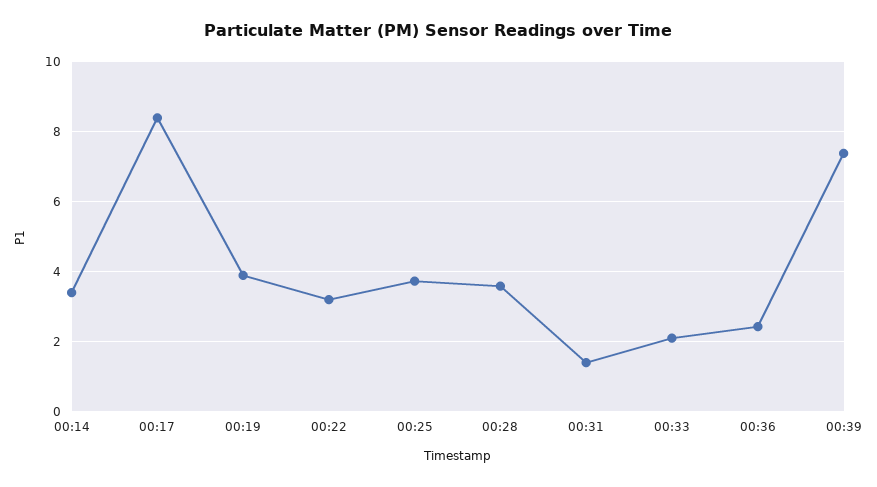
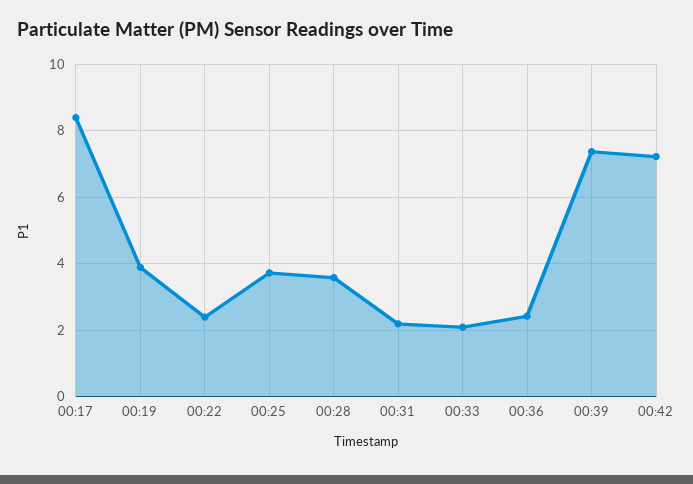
00:14: 3.4 -> none
00:22: 3.2 -> 2.4
00:31: 1.4 -> 2.2
00:42: none -> 7.2

